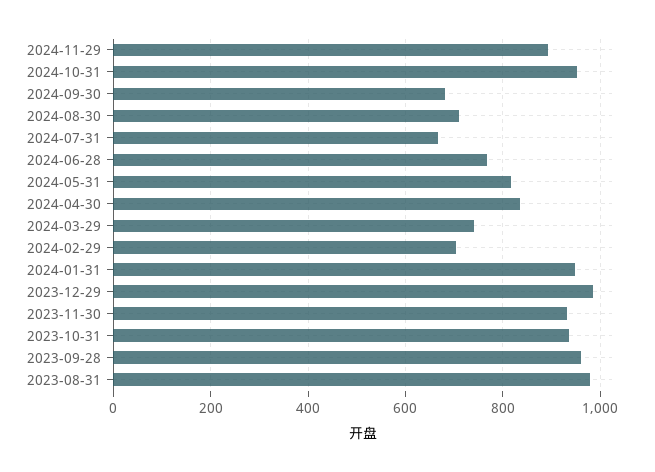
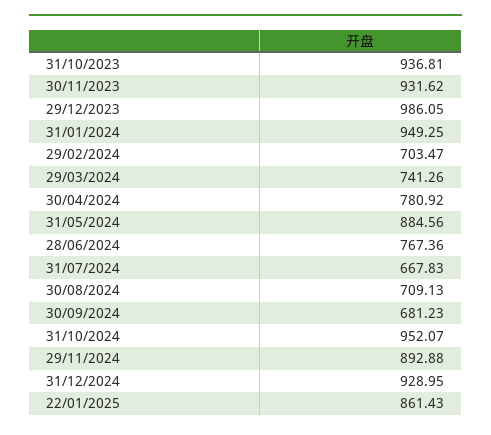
2024-05-31: 820 -> 884.56
2024-04-30: 840 -> 780.92
2023-09-28: 960 -> none
2023-08-31: 980 -> none
31/12/2024: none -> 928.95
22/01/2025: none -> 861.43

